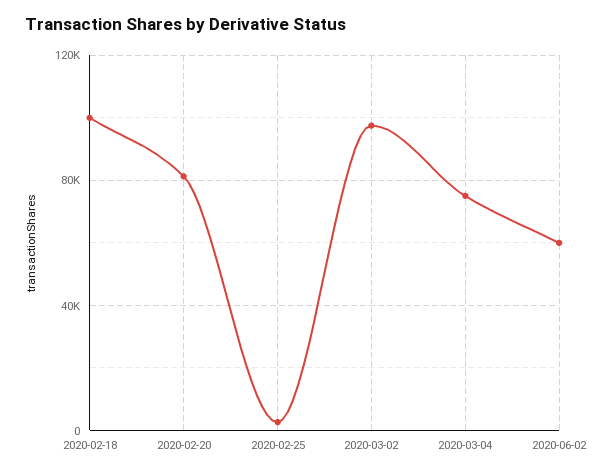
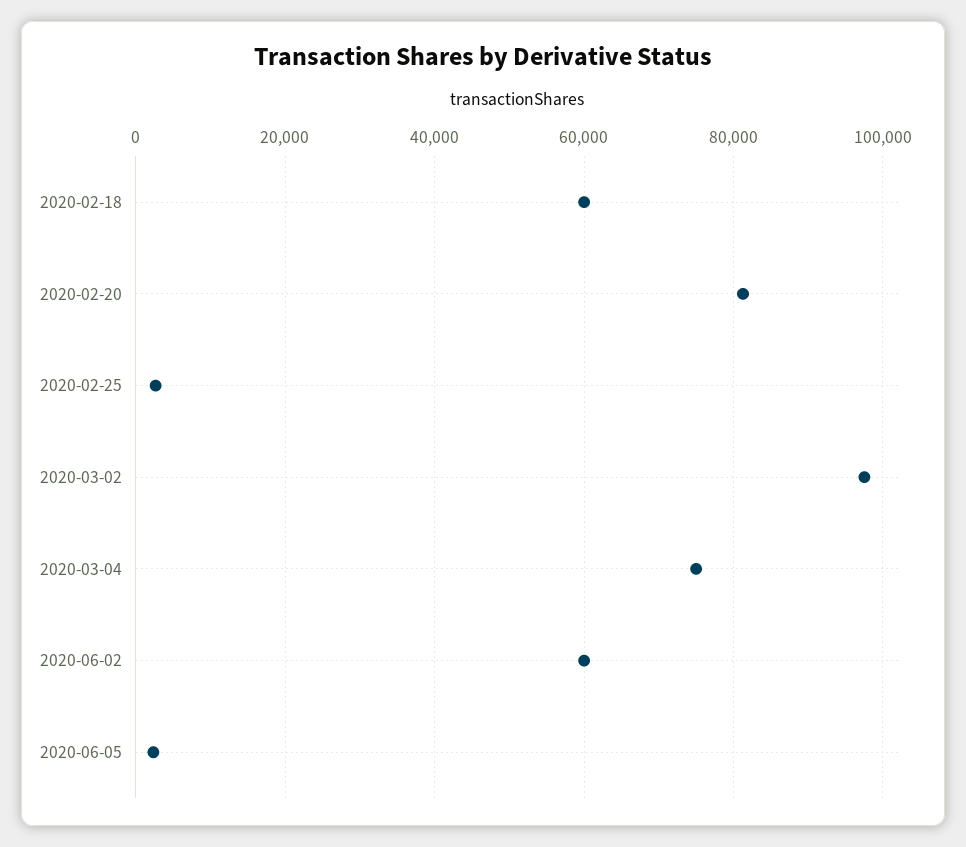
2020-02-18: 100000 -> 60000
2020-06-05: none -> 2000

